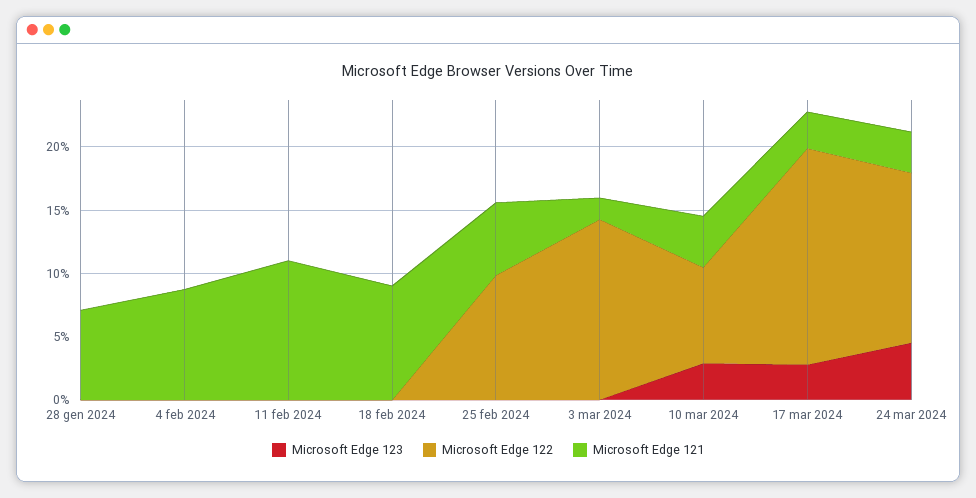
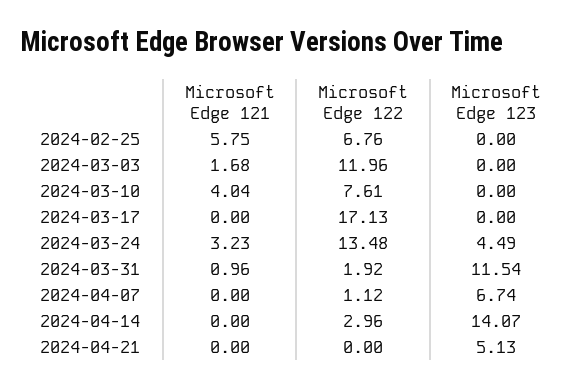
Microsoft Edge 123, 28 gen 2024: 0 -> none
Microsoft Edge 122, 28 gen 2024: 0 -> none
Microsoft Edge 121, 28 gen 2024: 7 -> none
Microsoft Edge 123, 4 feb 2024: 0 -> none
Microsoft Edge 122, 4 feb 2024: 0 -> none
Microsoft Edge 121, 4 feb 2024: 9 -> none
Microsoft Edge 123, 11 feb 2024: 0 -> none
Microsoft Edge 122, 11 feb 2024: 0 -> none
Microsoft Edge 121, 11 feb 2024: 11 -> none
Microsoft Edge 123, 18 feb 2024: 0 -> none
Microsoft Edge 122, 18 feb 2024: 0 -> none
Microsoft Edge 121, 18 feb 2024: 9 -> none
Microsoft Edge 122, 25 feb 2024: 10 -> 6.76
Microsoft Edge 122, 3 mar 2024: 14 -> 11.96
Microsoft Edge 123, 10 mar 2024: 3 -> 0
Microsoft Edge 123, 17 mar 2024: 3 -> 0
Microsoft Edge 121, 17 mar 2024: 3 -> 0
Microsoft Edge 121, 2024-03-31: none -> 0.96
Microsoft Edge 122, 2024-03-31: none -> 1.92
Microsoft Edge 123, 2024-03-31: none -> 11.54
Microsoft Edge 121, 2024-04-07: none -> 0
Microsoft Edge 122, 2024-04-07: none -> 1.12
Microsoft Edge 123, 2024-04-07: none -> 6.74
Microsoft Edge 121, 2024-04-14: none -> 0
Microsoft Edge 122, 2024-04-14: none -> 2.96
Microsoft Edge 123, 2024-04-14: none -> 14.07
Microsoft Edge 121, 2024-04-21: none -> 0
Microsoft Edge 122, 2024-04-21: none -> 0
Microsoft Edge 123, 2024-04-21: none -> 5.13

